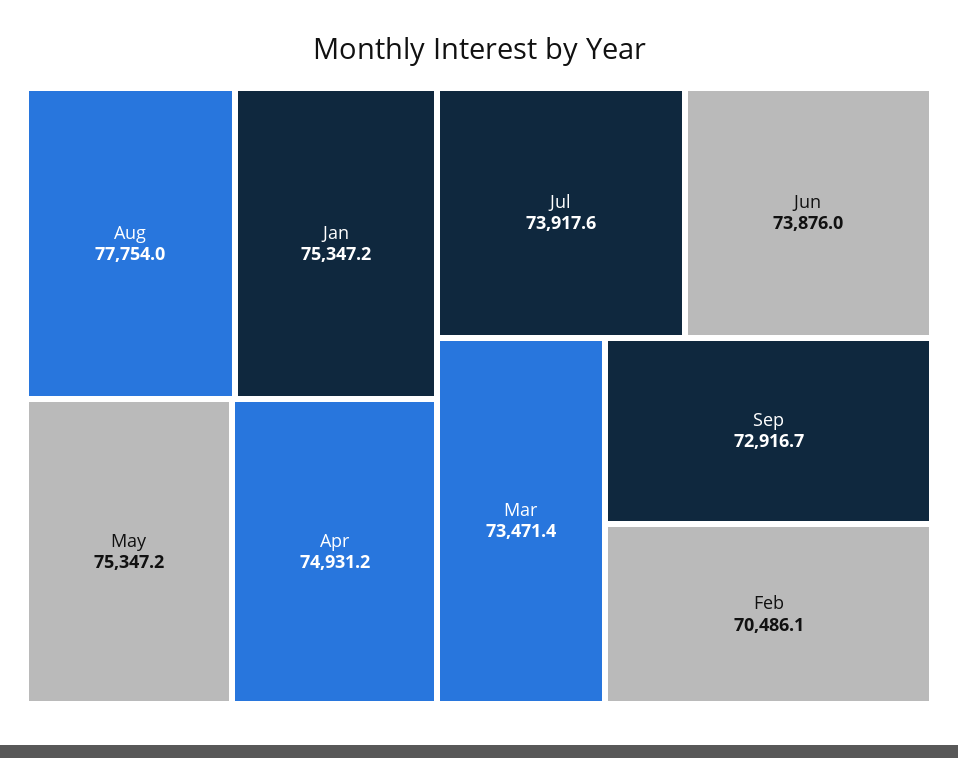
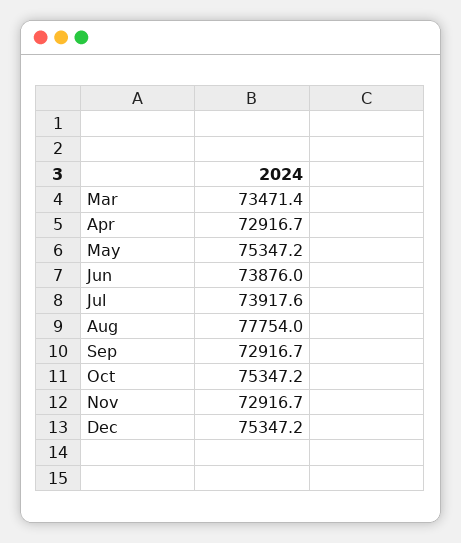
Jan: 75347.2 -> none
Apr: 74931.2 -> 72916.7
Feb: 70486.1 -> none
Oct: none -> 75347.2
Nov: none -> 72916.7
Dec: none -> 75347.2

